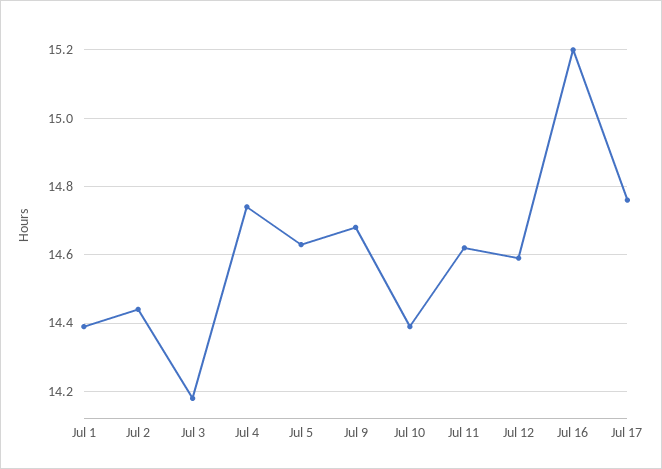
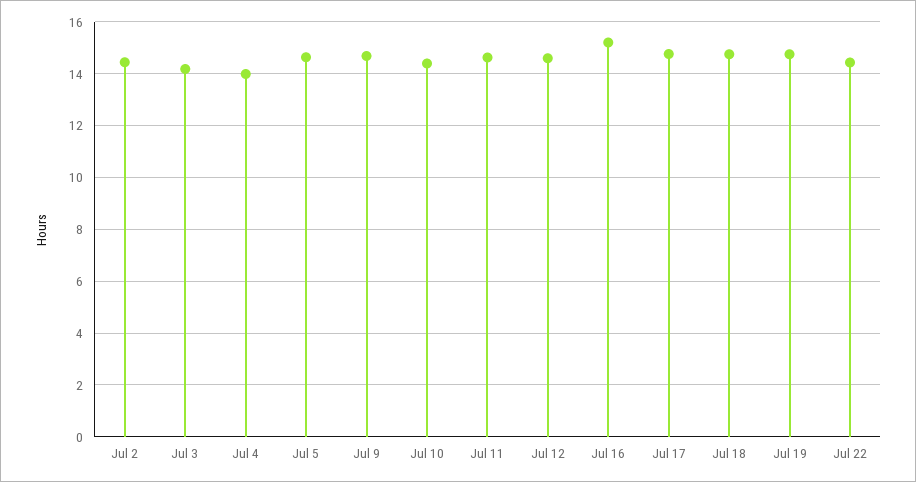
Jul 1: 14.4 -> none
Jul 4: 14.75 -> 14
Jul 18: none -> 14.75
Jul 19: none -> 14.75
Jul 22: none -> 14.5

